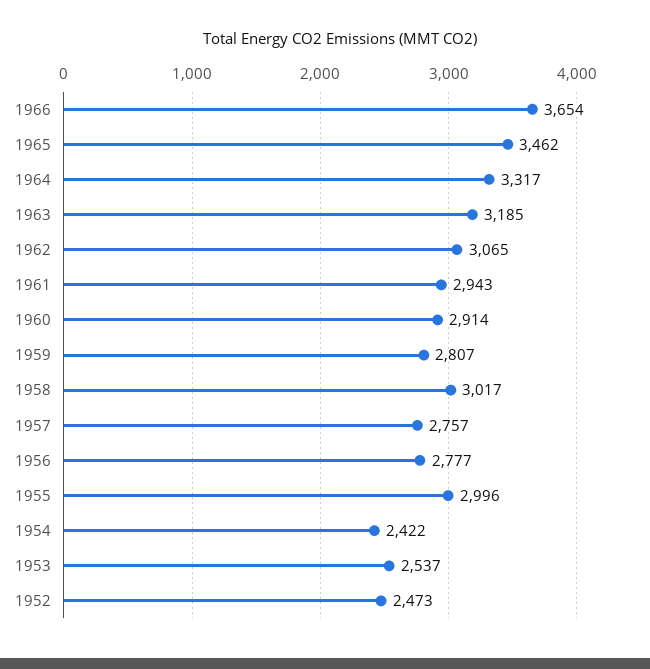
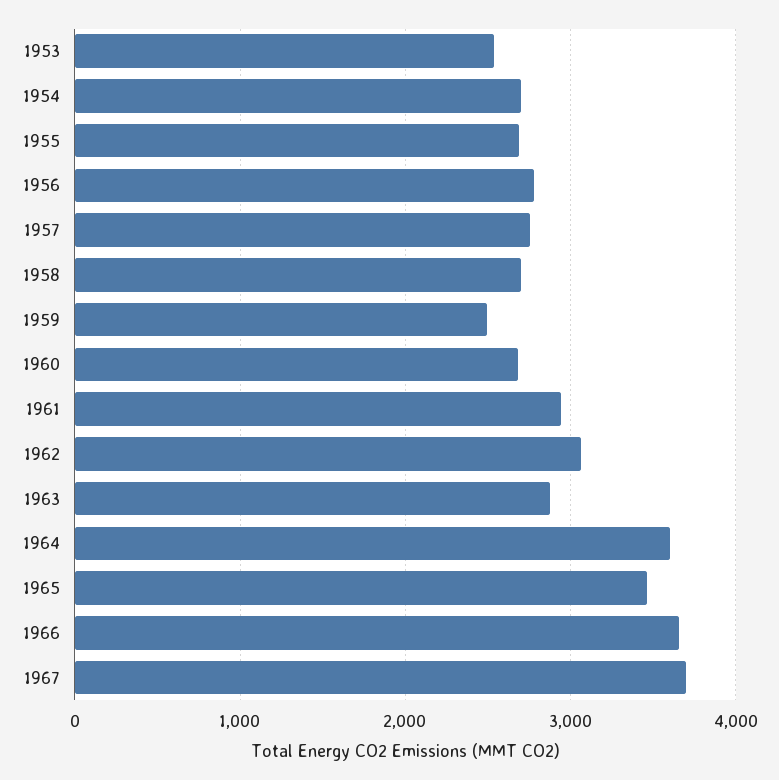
1964: 3317 -> 3600
1963: 3185 -> 2900
1960: 2914 -> 2700
1959: 2807 -> 2500
1958: 3017 -> 2700
1955: 2996 -> 2700
1954: 2422 -> 2700
1952: 2473 -> none
1967: none -> 3700

